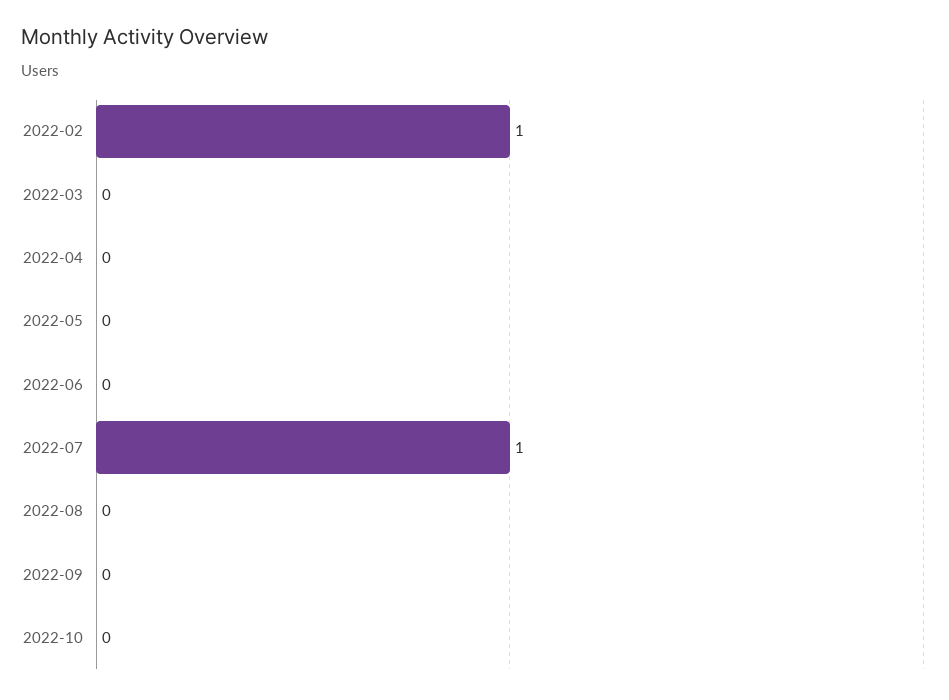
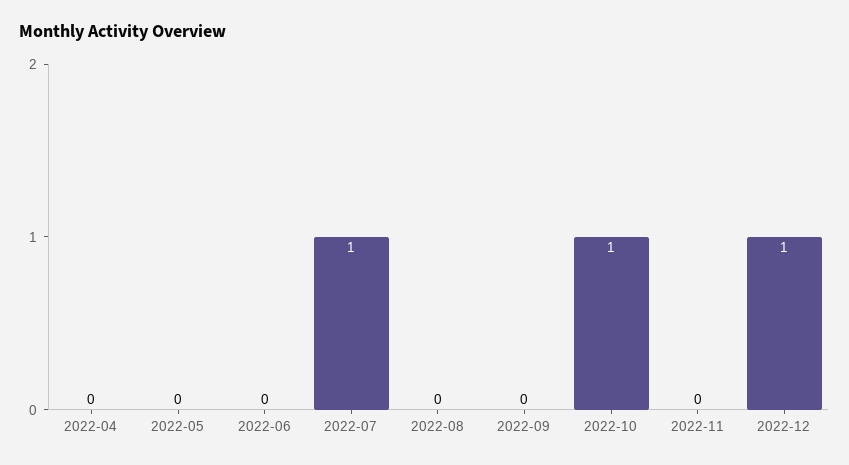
2022-02: 1 -> none
2022-03: 0 -> none
2022-10: 0 -> 1
2022-11: none -> 0
2022-12: none -> 1

